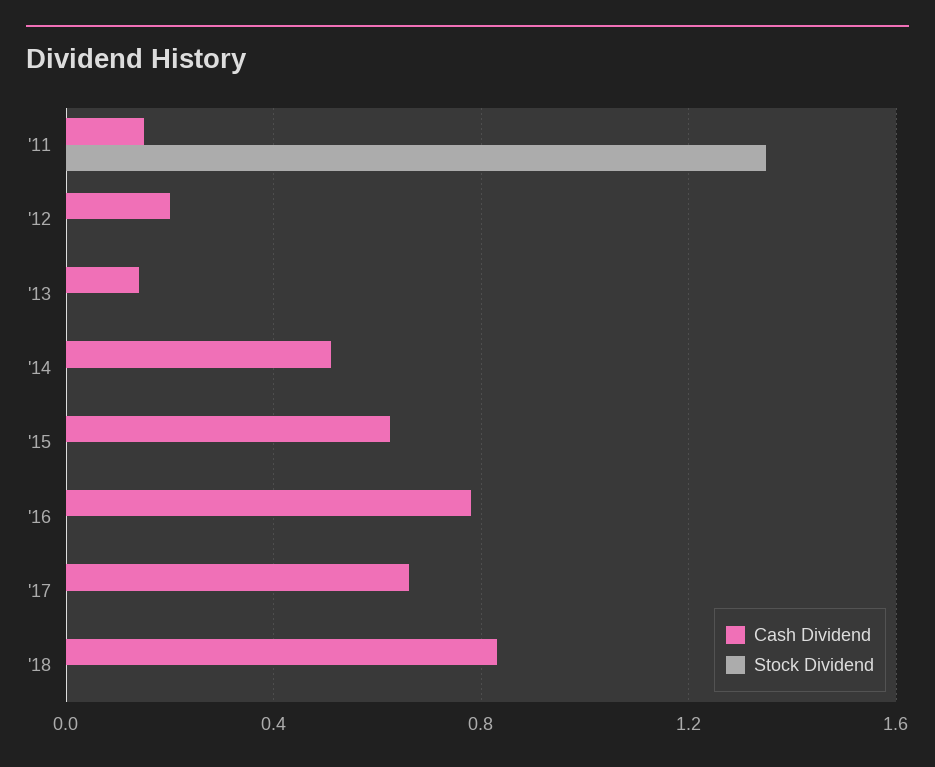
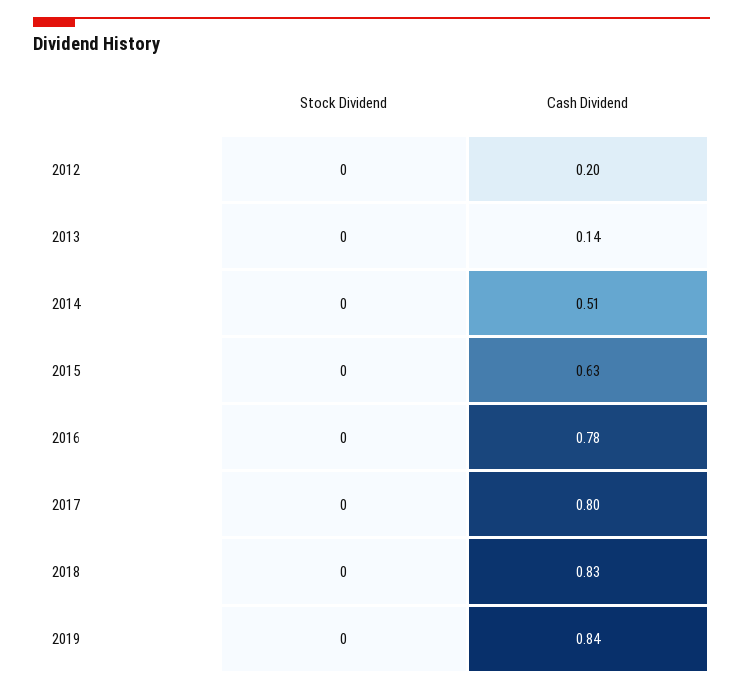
Cash Dividend, '11: 0.15 -> none
Stock Dividend, '11: 1.35 -> none
Cash Dividend, '17: 0.65 -> 0.8
Stock Dividend, 2019: none -> 0
Cash Dividend, 2019: none -> 0.84

